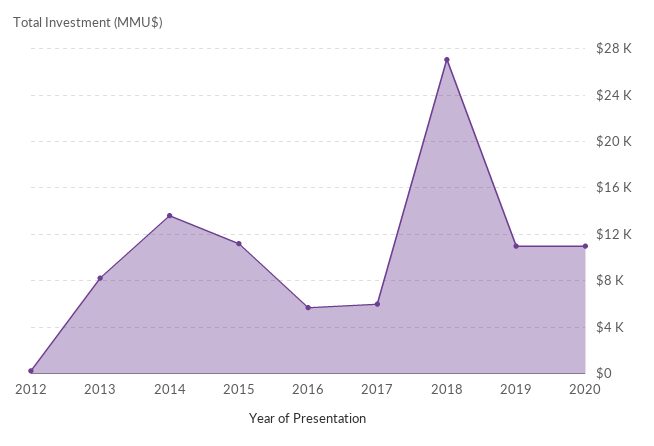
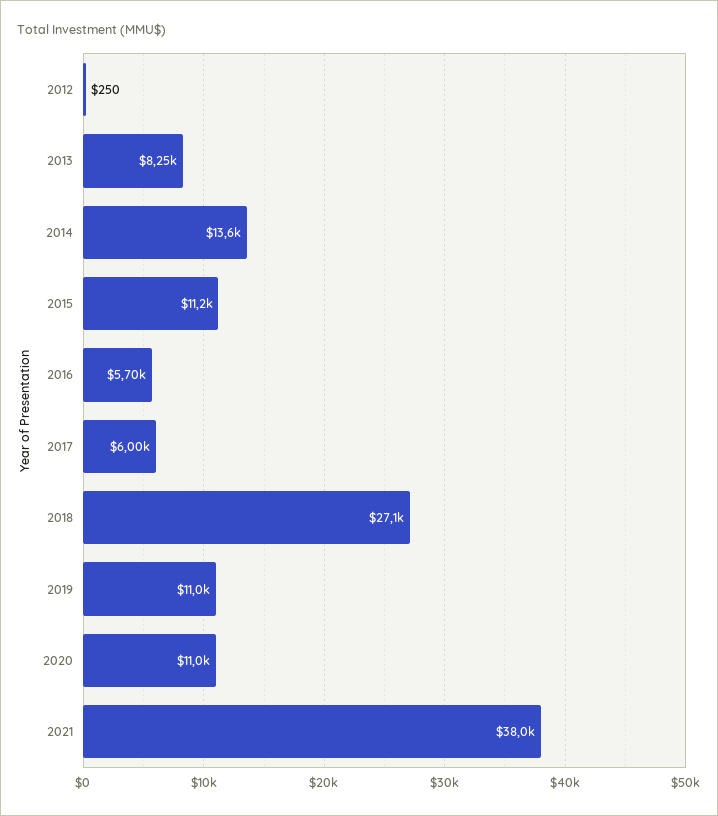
2021: none -> 38000

